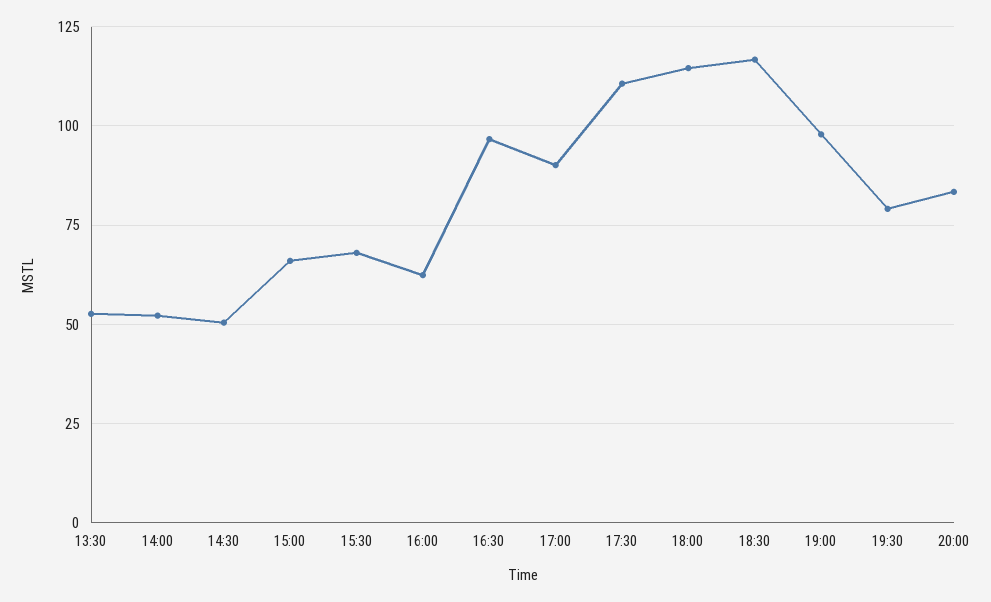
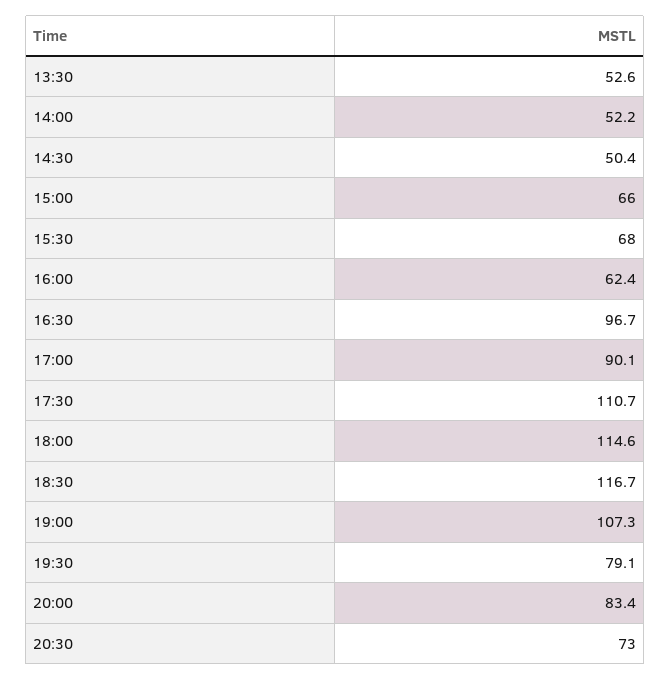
19:00: 97.5 -> 107.3
20:30: none -> 73

